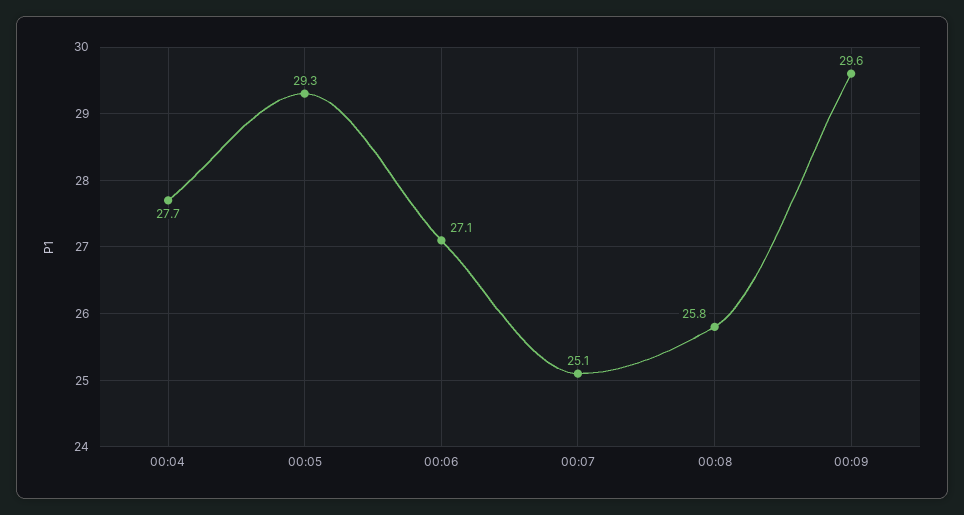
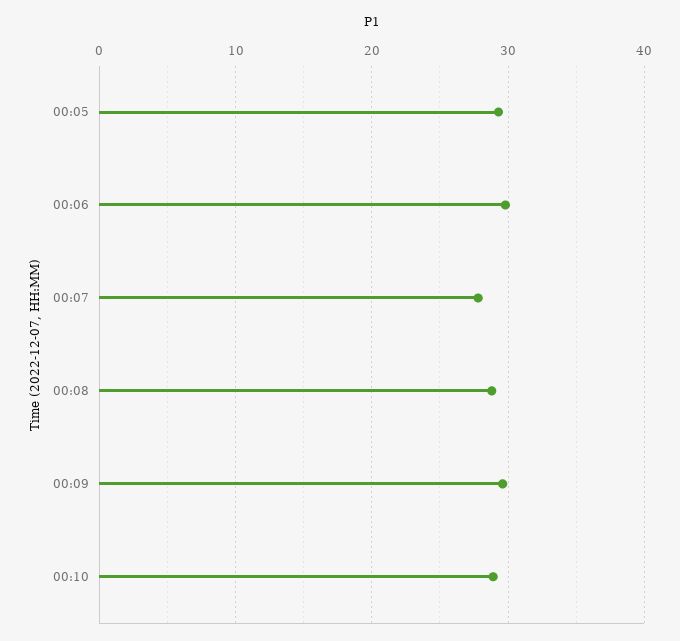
00:04: 27.7 -> none
00:06: 27.1 -> 30
00:07: 25.1 -> 28
00:08: 25.8 -> 29
00:10: none -> 29

